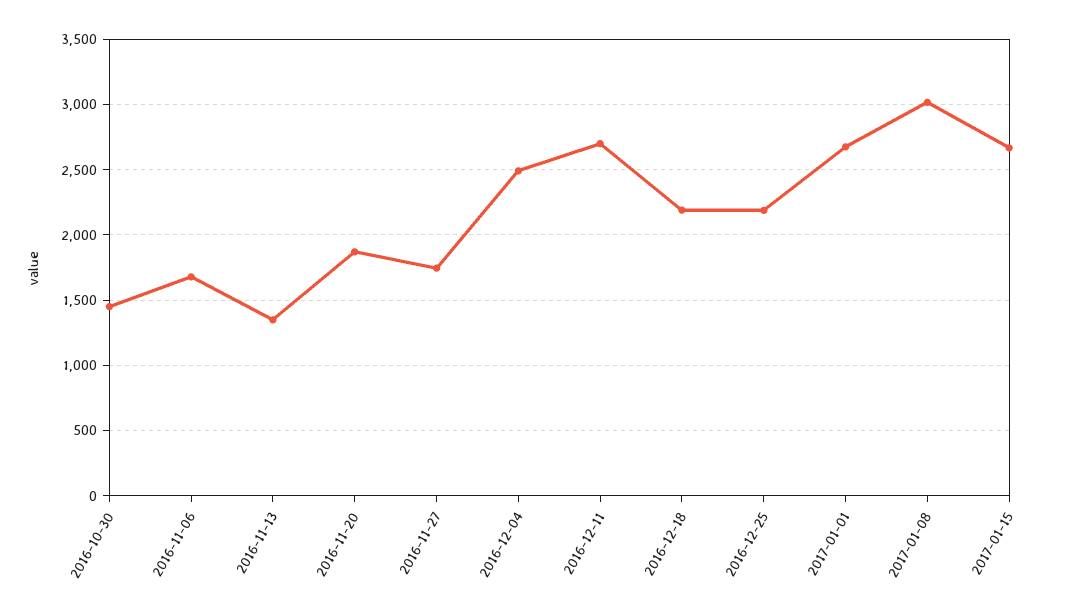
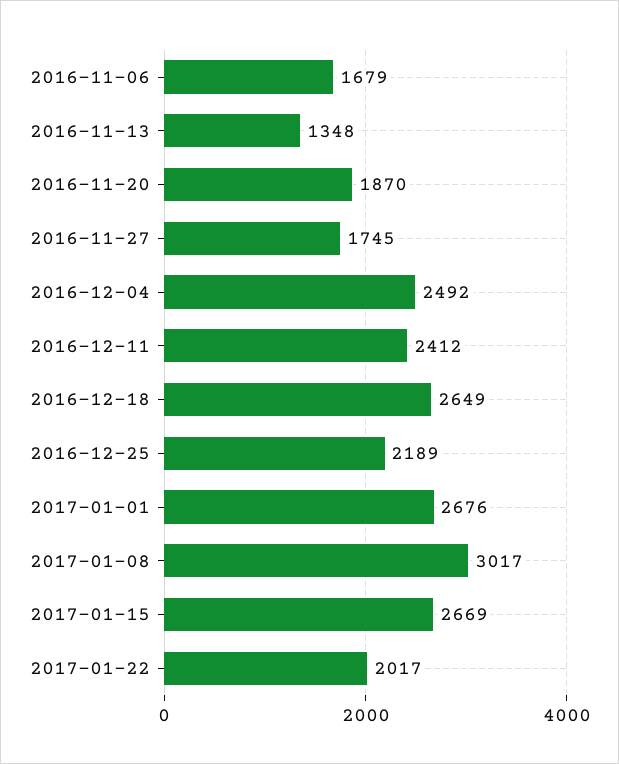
2016-10-30: 1450 -> none
2016-12-11: 2700 -> 2412
2016-12-18: 2200 -> 2649
2017-01-22: none -> 2017

